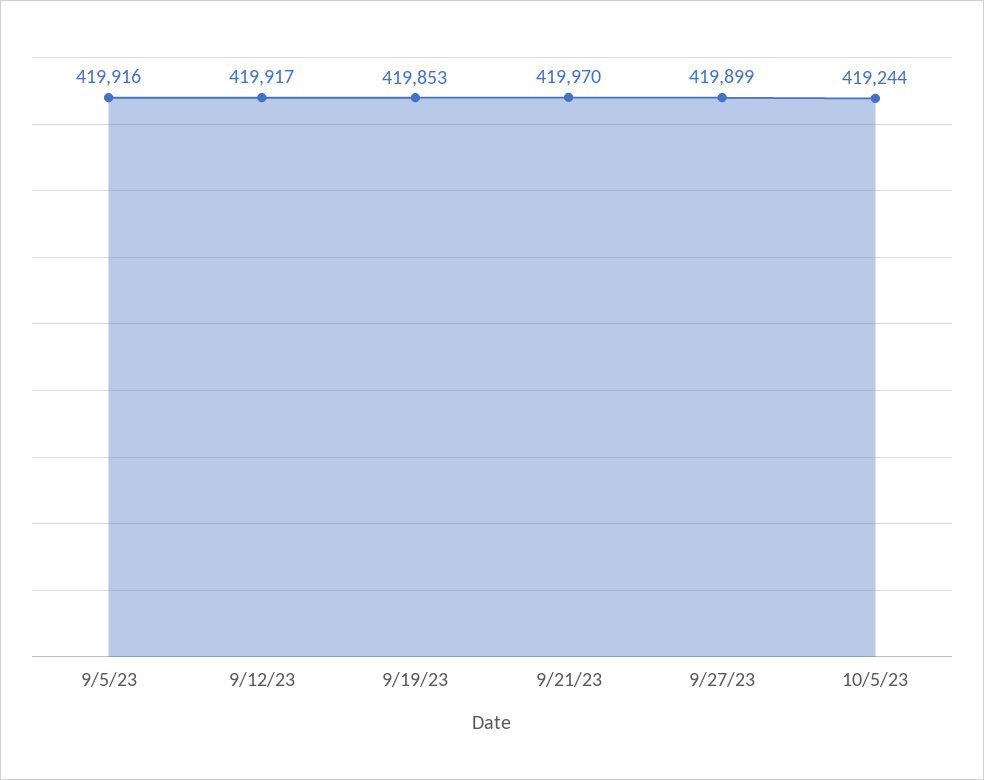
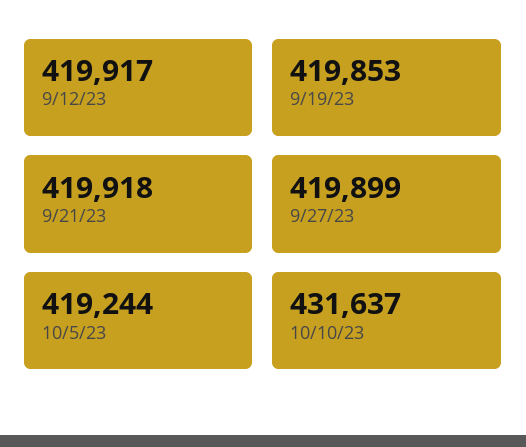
9/5/23: 419916 -> none
9/21/23: 419970 -> 419918
10/10/23: none -> 431637

